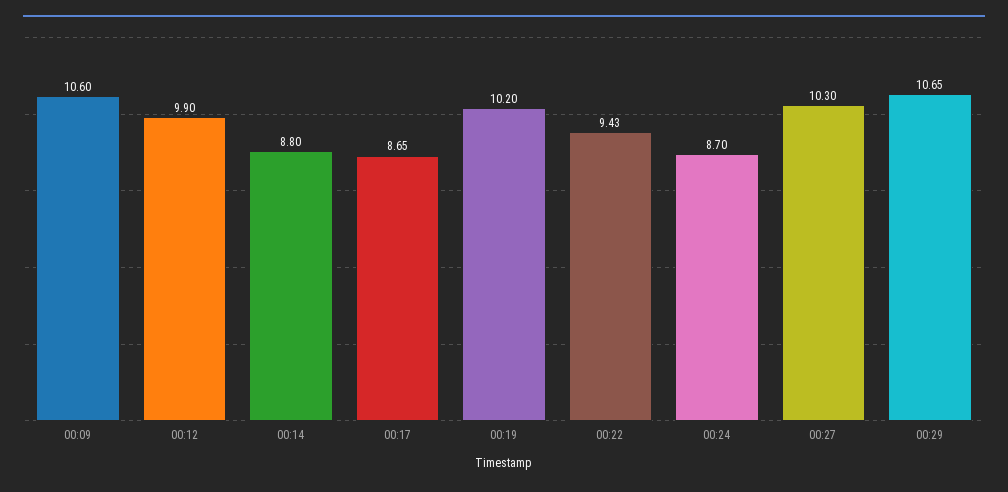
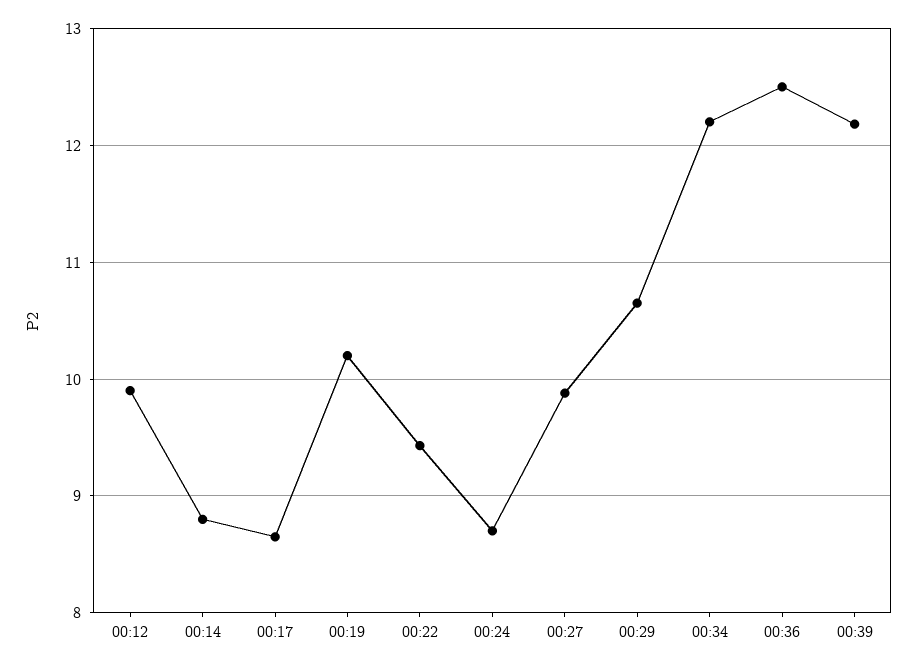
00:09: 10.6 -> none
00:27: 10.3 -> 9.9
00:34: none -> 12.2
00:36: none -> 12.5
00:39: none -> 12.2

